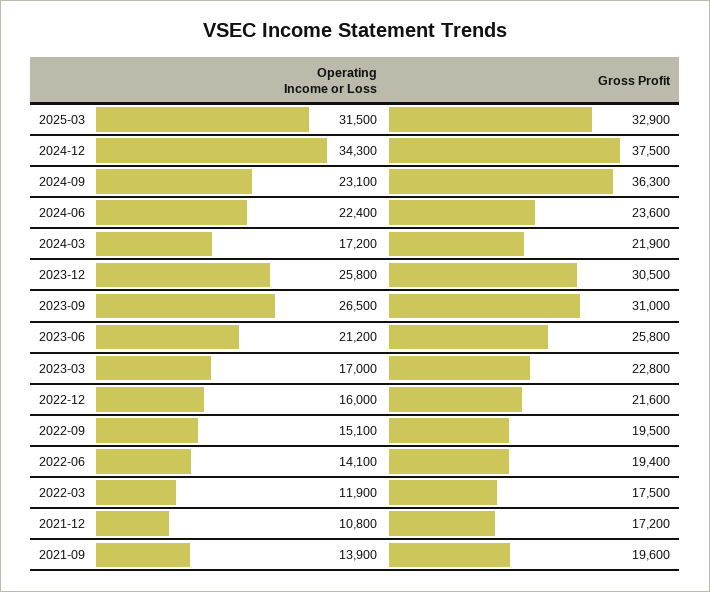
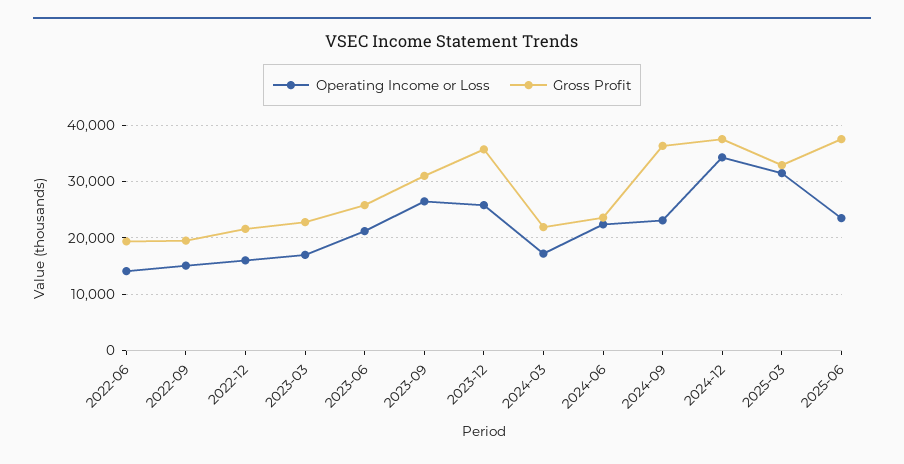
Gross Profit, 2023-12: 30500 -> 36000
Operating Income or Loss, 2022-03: 11900 -> none
Gross Profit, 2022-03: 17500 -> none
Operating Income or Loss, 2021-12: 10800 -> none
Gross Profit, 2021-12: 17200 -> none
Operating Income or Loss, 2021-09: 13900 -> none
Gross Profit, 2021-09: 19600 -> none
Operating Income or Loss, 2025-06: none -> 24000
Gross Profit, 2025-06: none -> 38000

